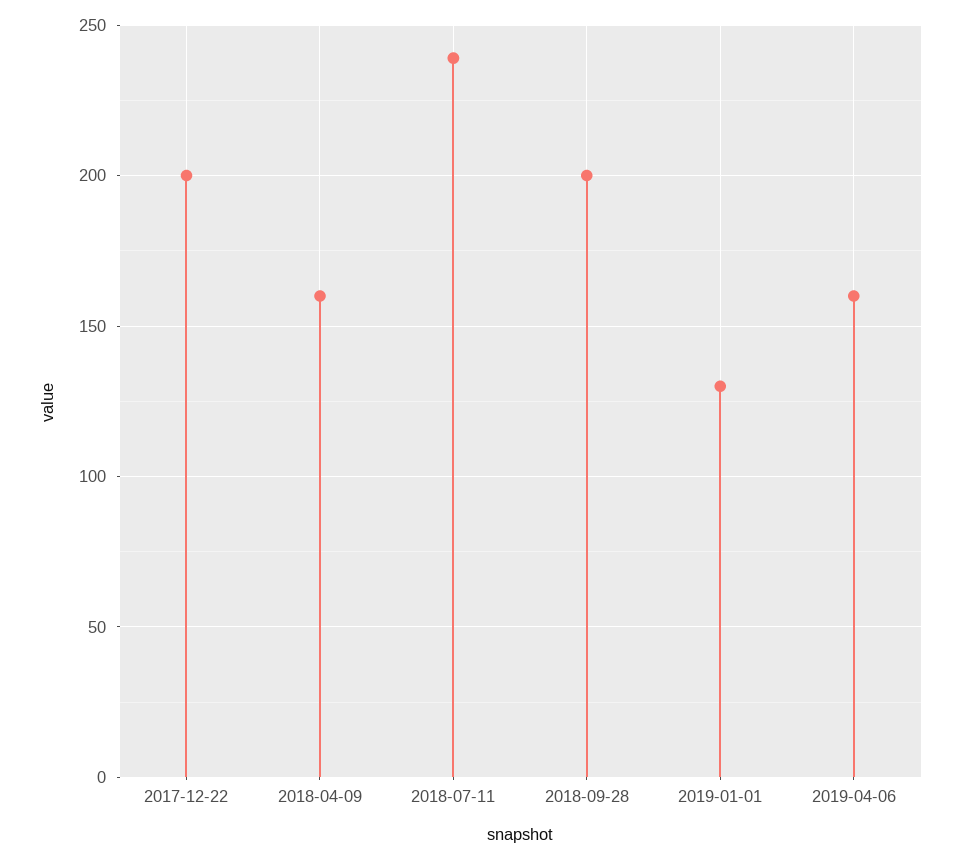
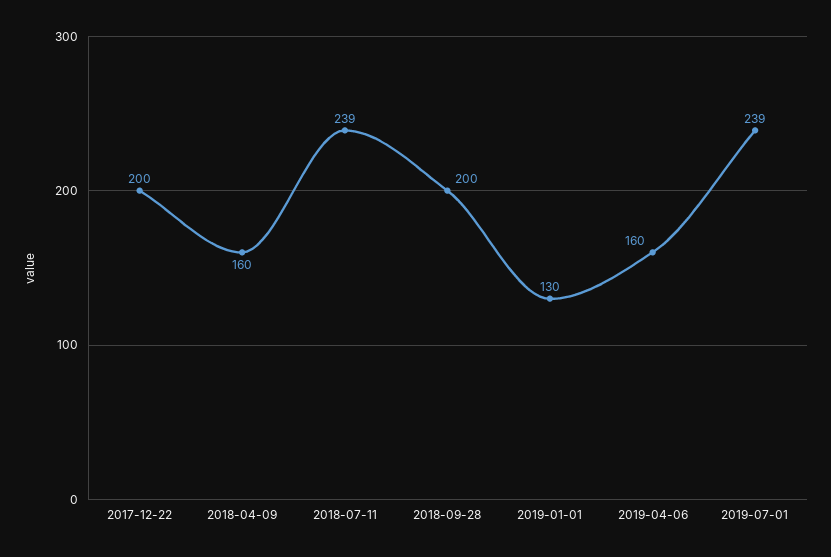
2019-07-01: none -> 239

